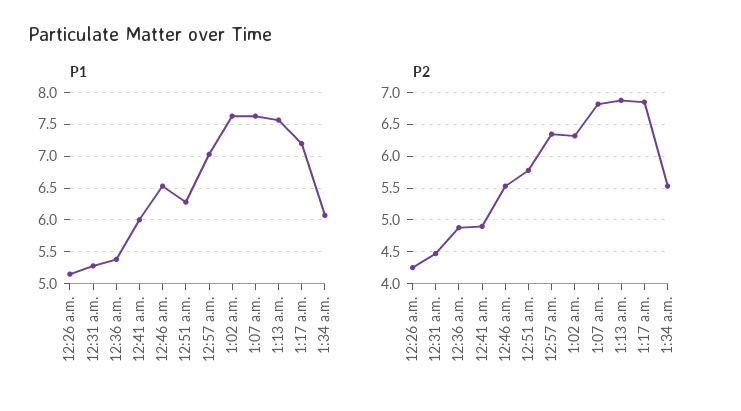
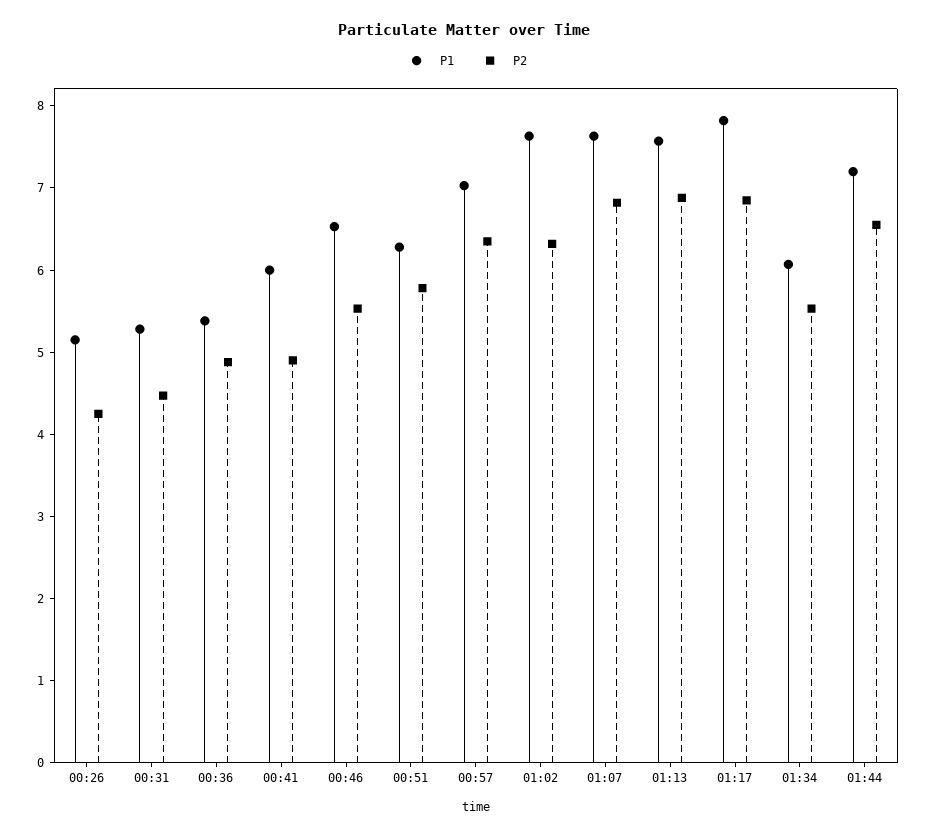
P1, 1:17 a.m.: 7.2 -> 7.8
P1, 01:44: none -> 7.2
P2, 01:44: none -> 6.6

